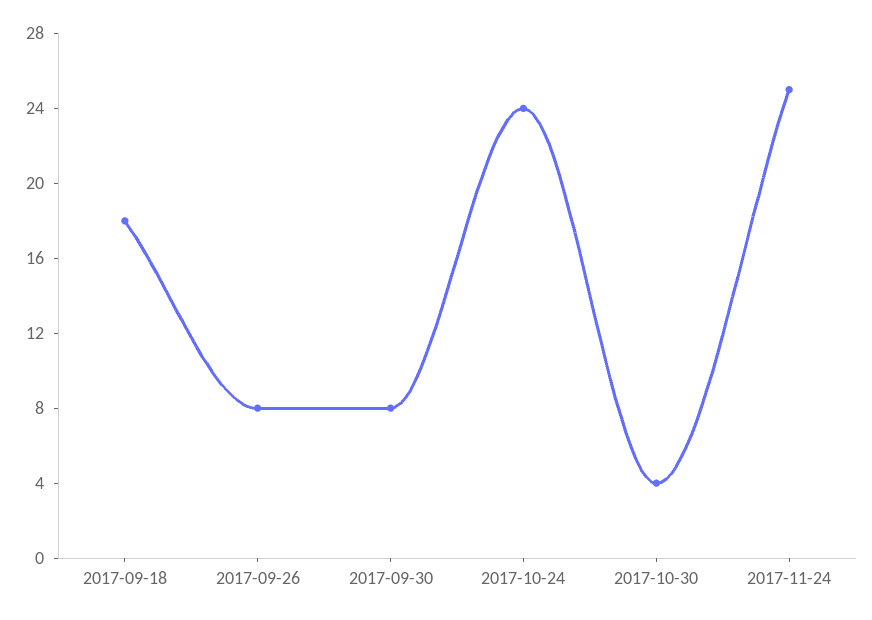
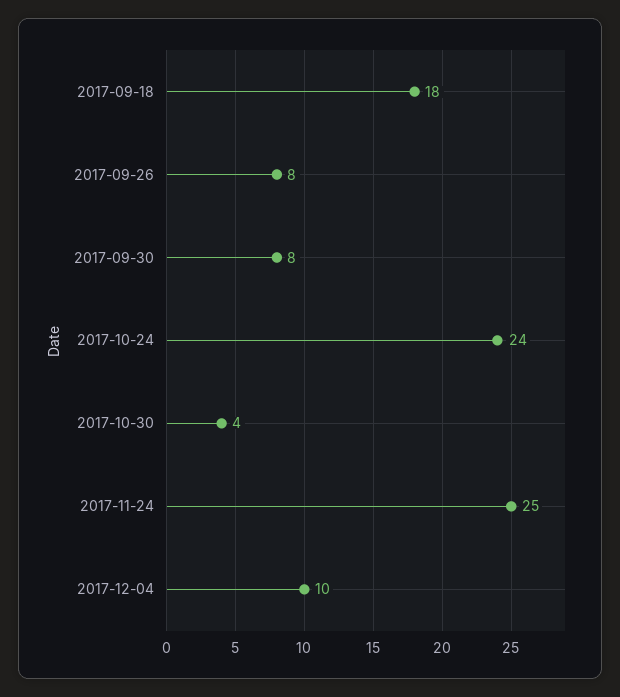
2017-12-04: none -> 10

